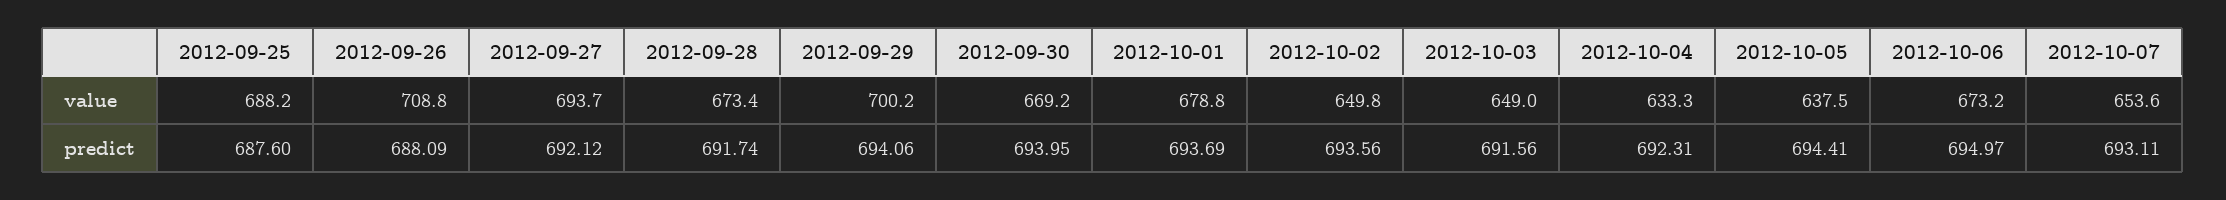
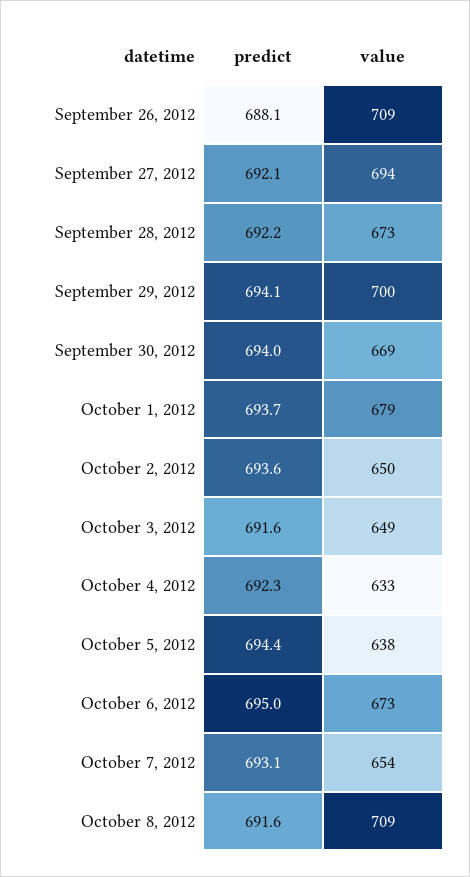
2012-09-25, value: 688.2 -> none
2012-09-25, predict: 687.6 -> none
2012-09-28, predict: 691.74 -> 692.2
October 8, 2012, predict: none -> 691.6
October 8, 2012, value: none -> 709

